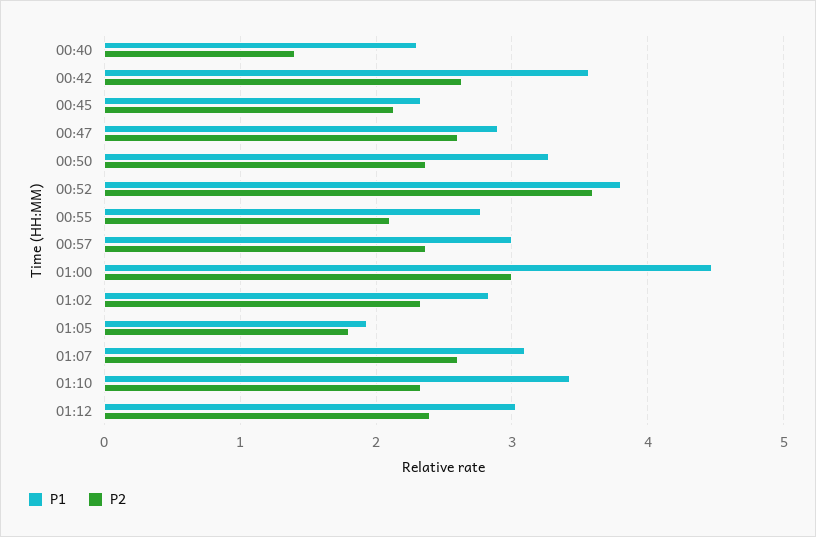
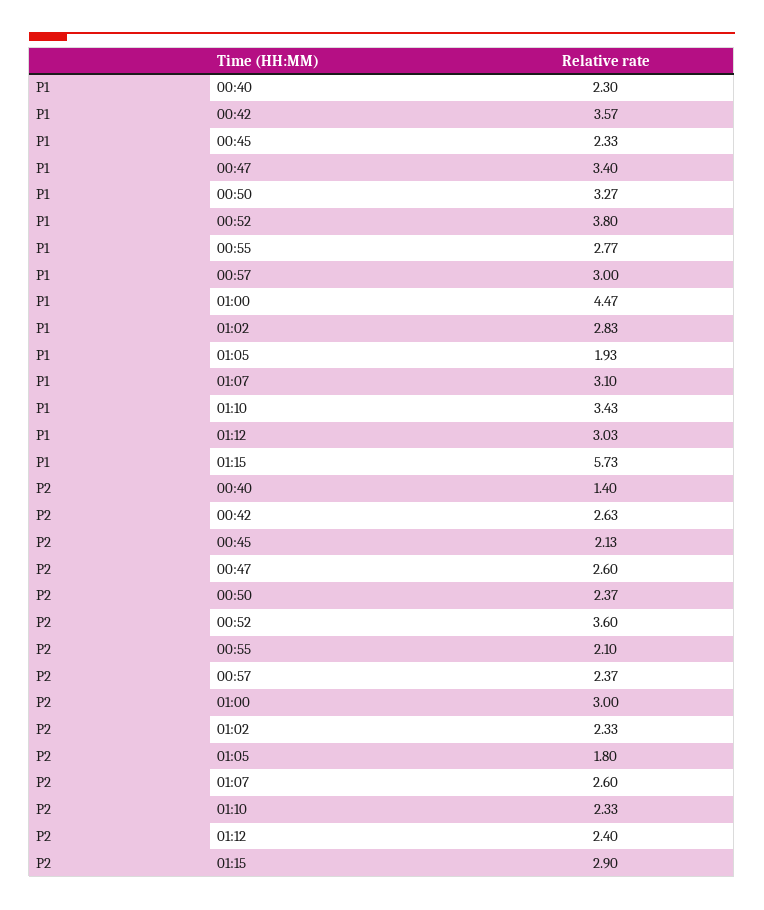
P1, 00:47: 2.9 -> 3.4
P1, 01:15: none -> 5.73
P2, 01:15: none -> 2.9

